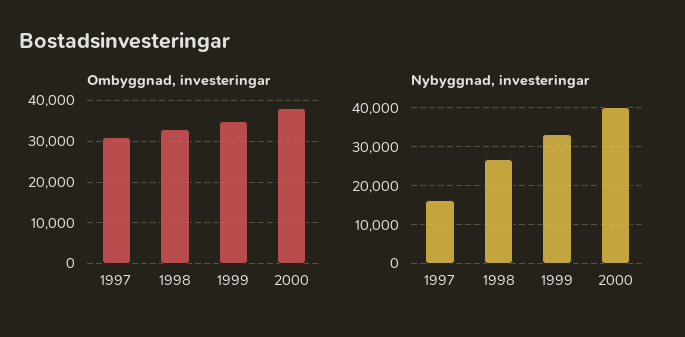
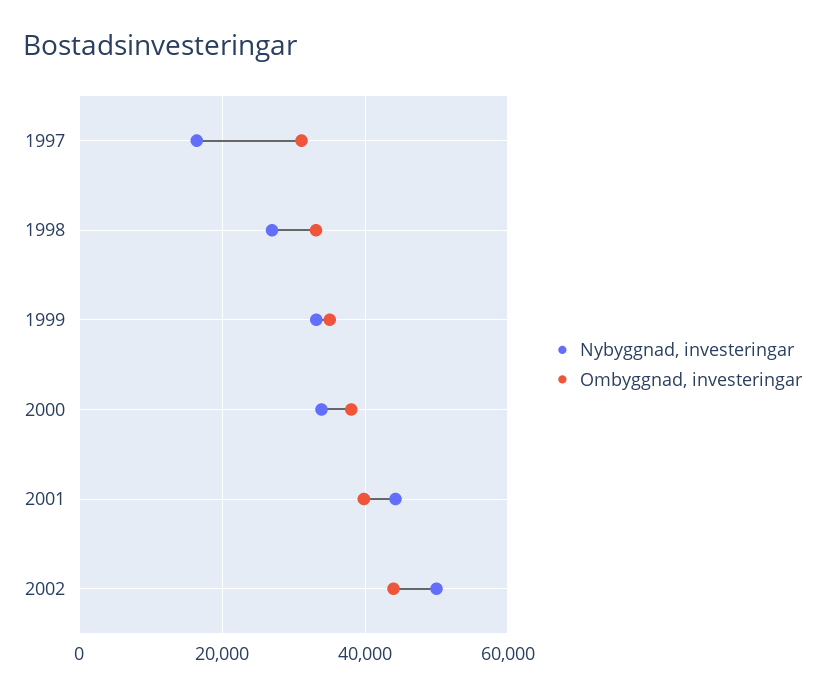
Nybyggnad, investeringar, 2000: 40000 -> 34000
Nybyggnad, investeringar, 2001: none -> 44000
Ombyggnad, investeringar, 2001: none -> 40000
Nybyggnad, investeringar, 2002: none -> 50000
Ombyggnad, investeringar, 2002: none -> 44000

